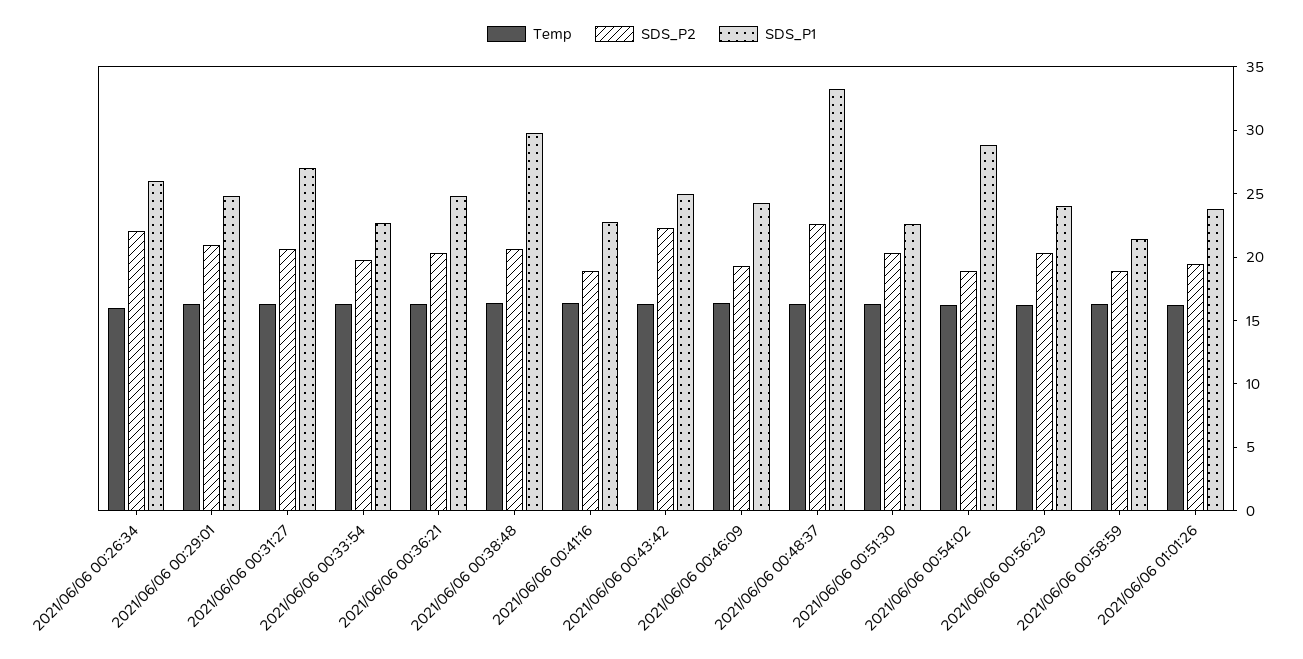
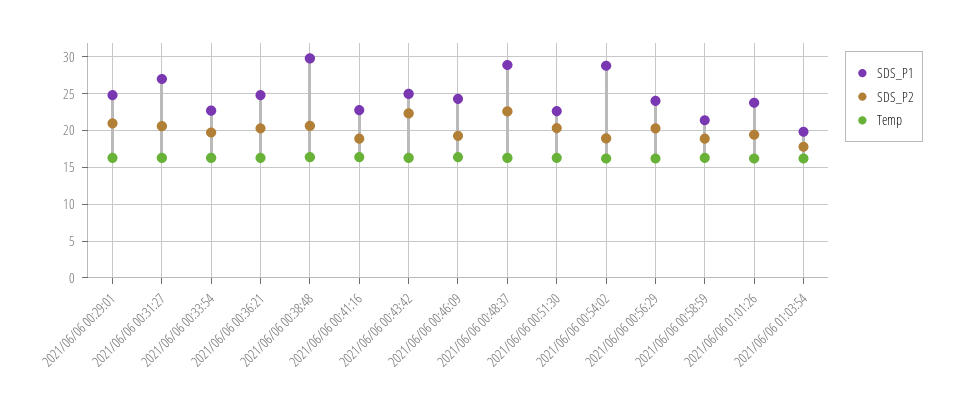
Temp, 2021/06/06 00:26:34: 16 -> none
SDS_P2, 2021/06/06 00:26:34: 22 -> none
SDS_P1, 2021/06/06 00:26:34: 26 -> none
SDS_P1, 2021/06/06 00:48:37: 33 -> 29
SDS_P1, 2021/06/06 01:03:54: none -> 20
SDS_P2, 2021/06/06 01:03:54: none -> 18
Temp, 2021/06/06 01:03:54: none -> 16

